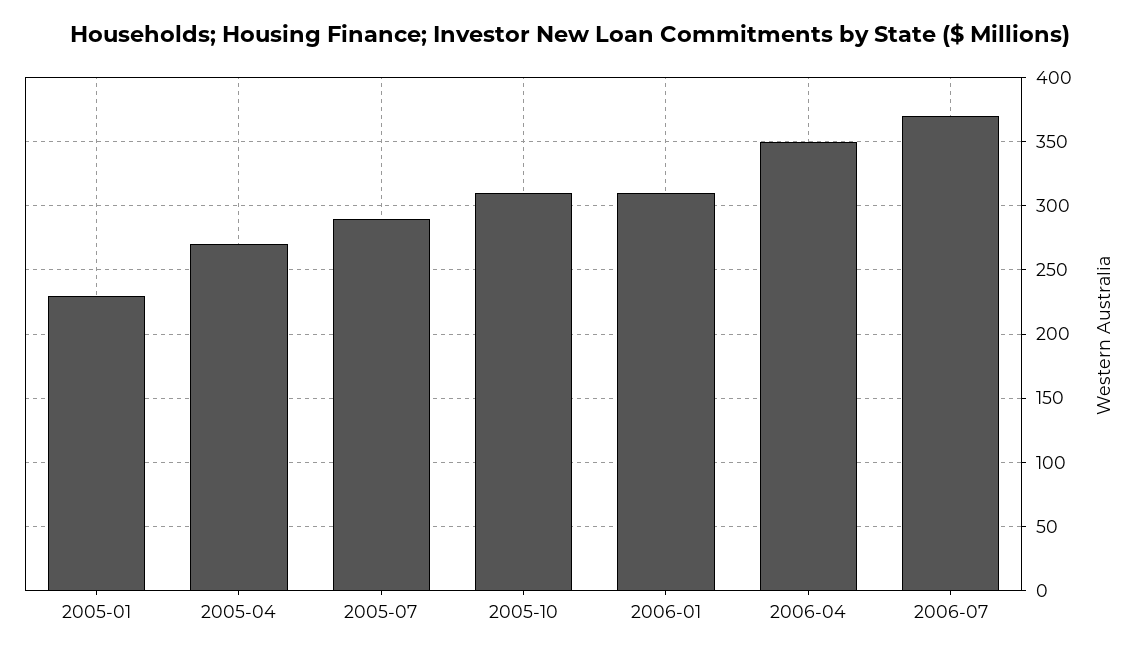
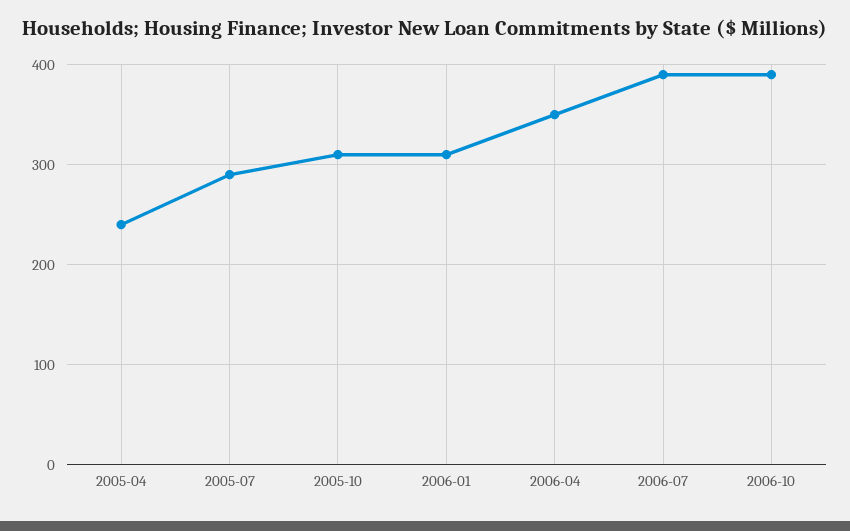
2005-01: 230 -> none
2005-04: 270 -> 240
2006-07: 370 -> 390
2006-10: none -> 390

